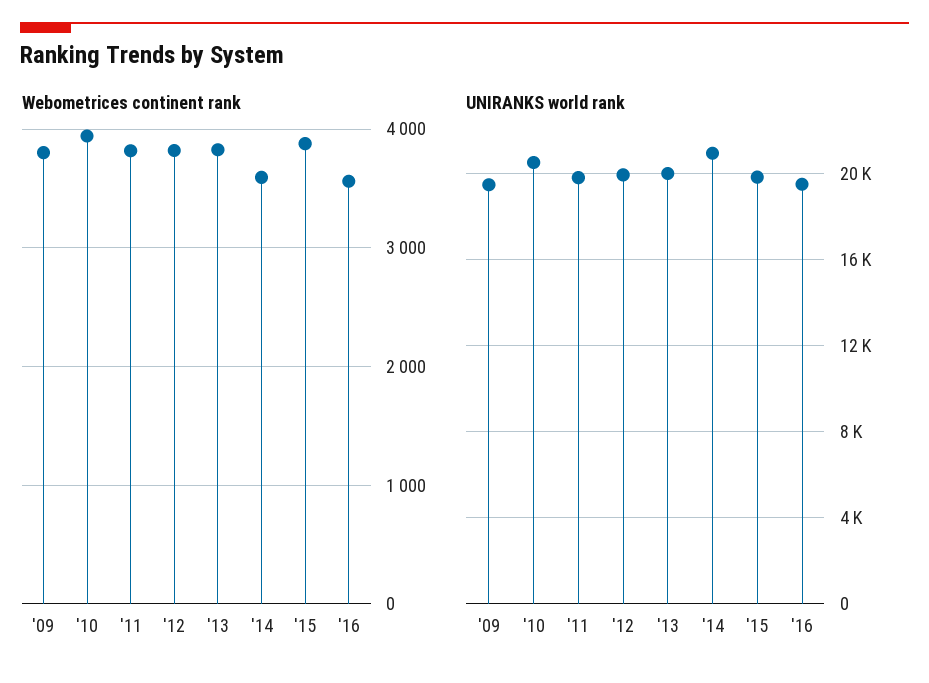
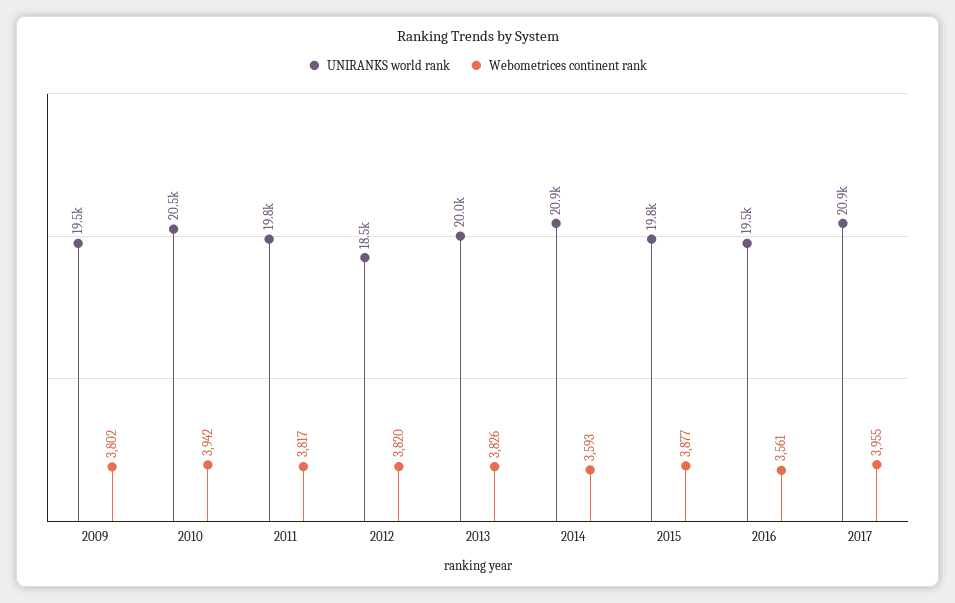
UNIRANKS world rank, '12: 20000 -> 18500
UNIRANKS world rank, 2017: none -> 20900
Webometrices continent rank, 2017: none -> 3955

